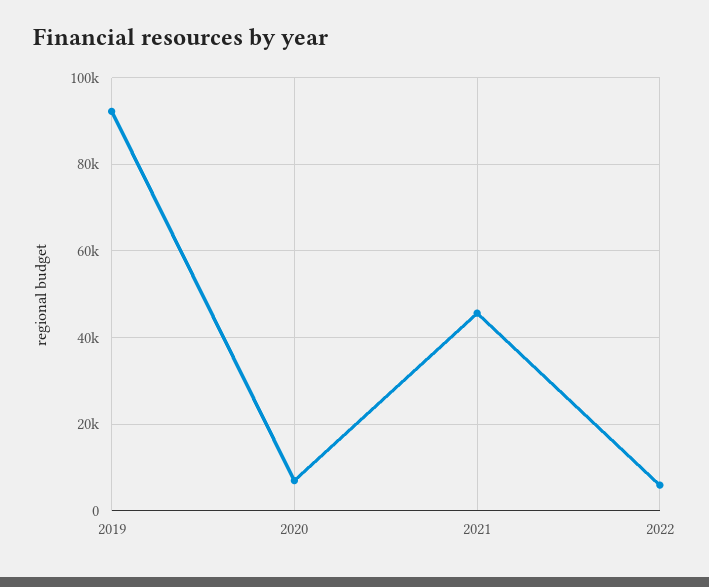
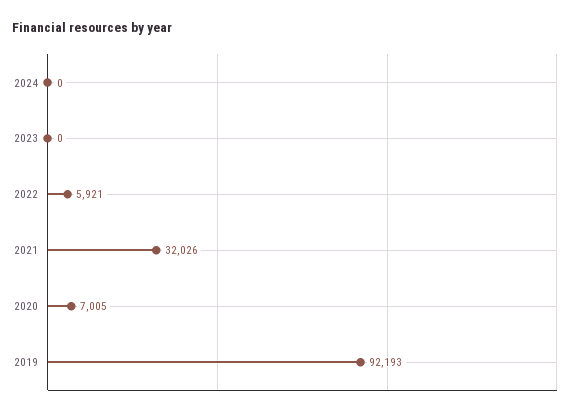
2021: 46000 -> 32026
2024: none -> 0
2023: none -> 0

